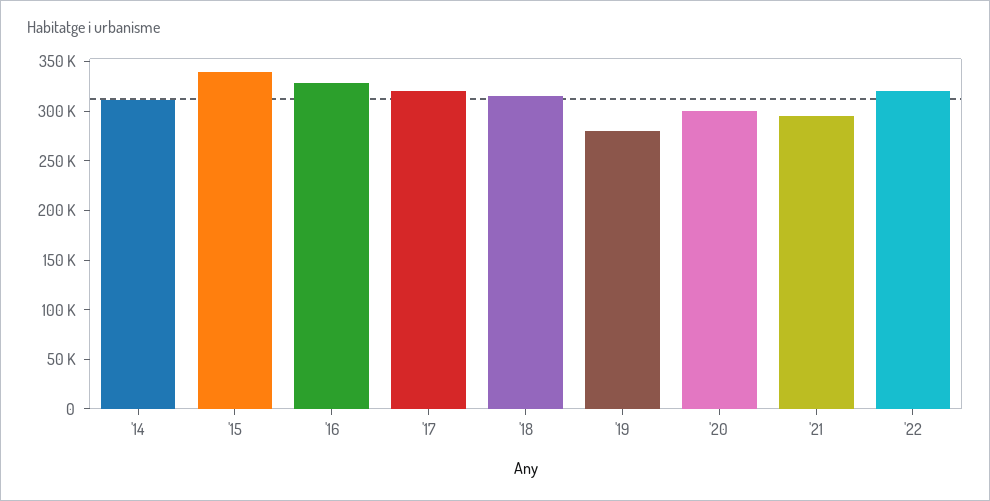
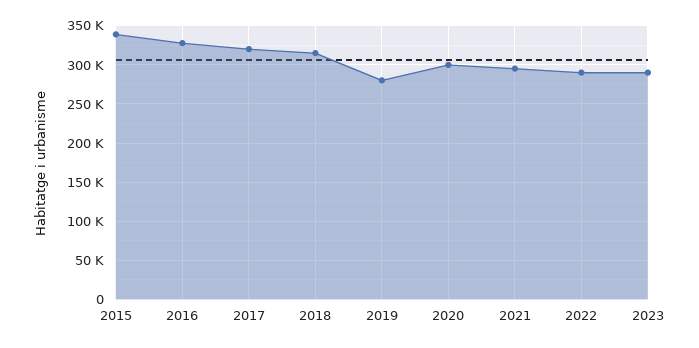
'14: 310000 -> none
'22: 320000 -> 290000
2023: none -> 290000

